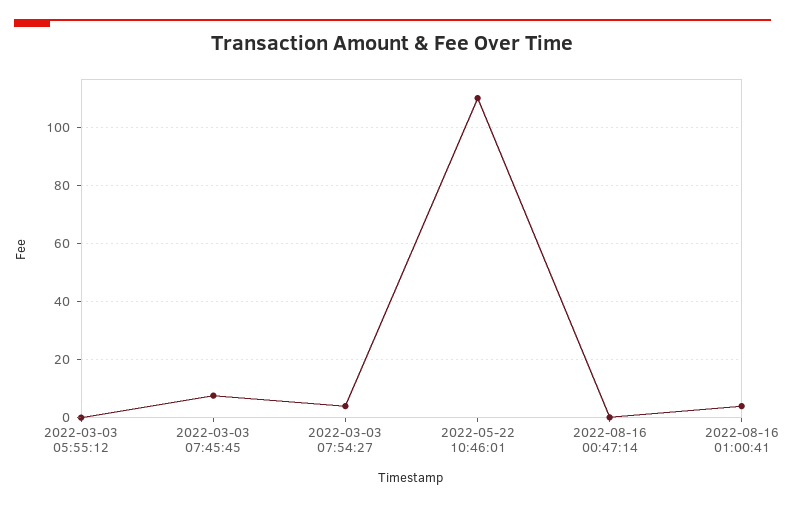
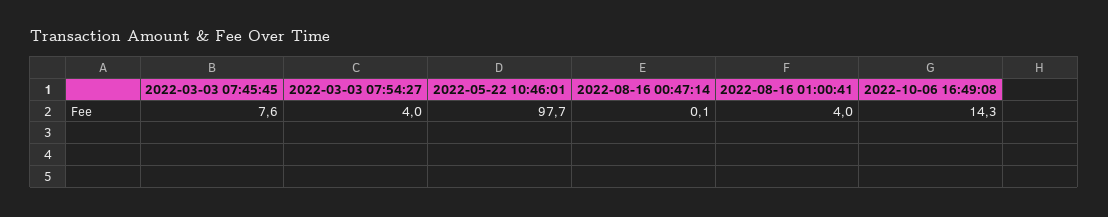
2022-03-03 05:55:12: 0 -> none
2022-05-22 10:46:01: 110 -> 97.7
2022-10-06 16:49:08: none -> 14.3

